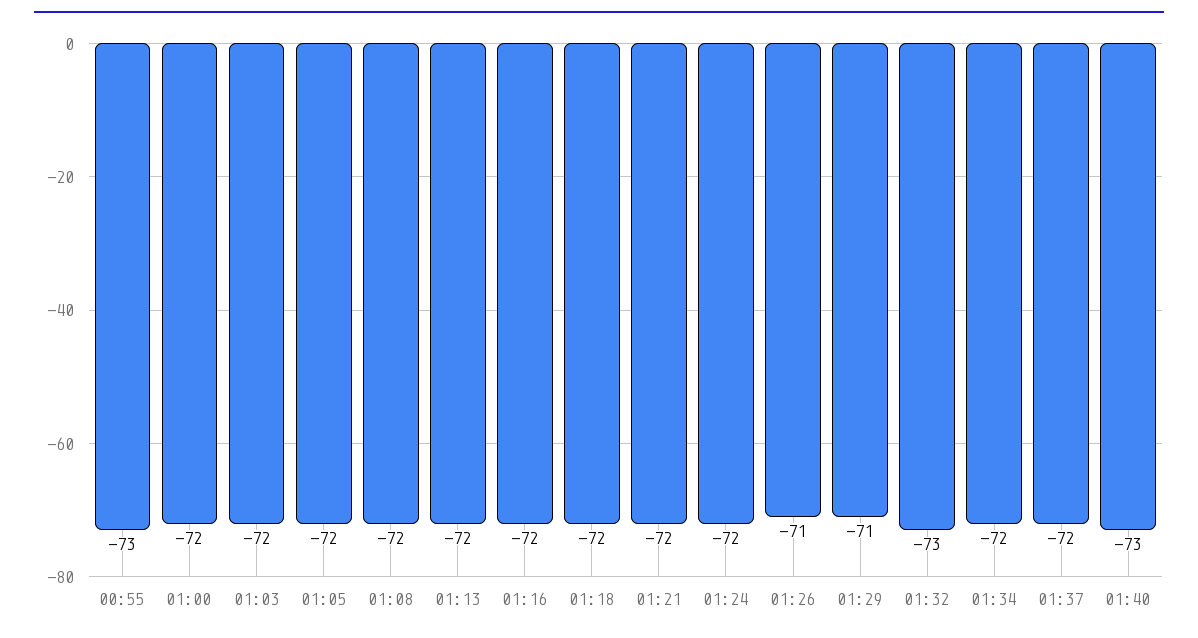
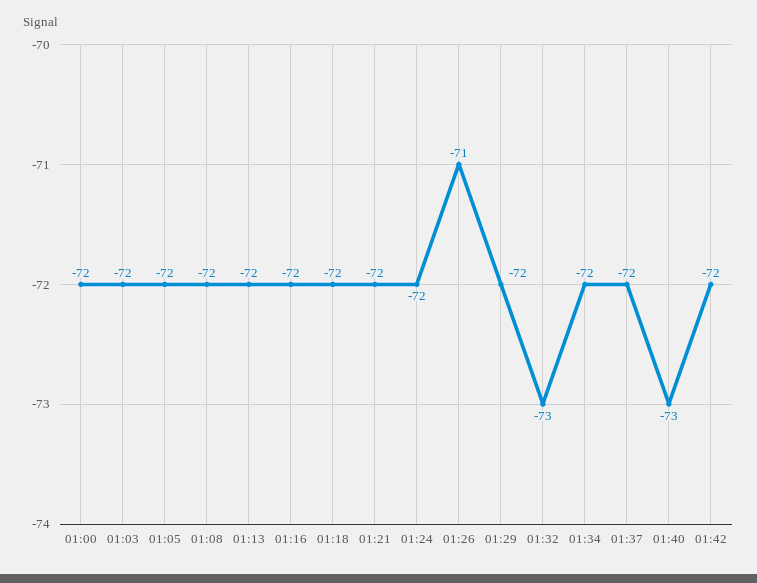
00:55: -73 -> none
01:29: -71 -> -72
01:42: none -> -72

